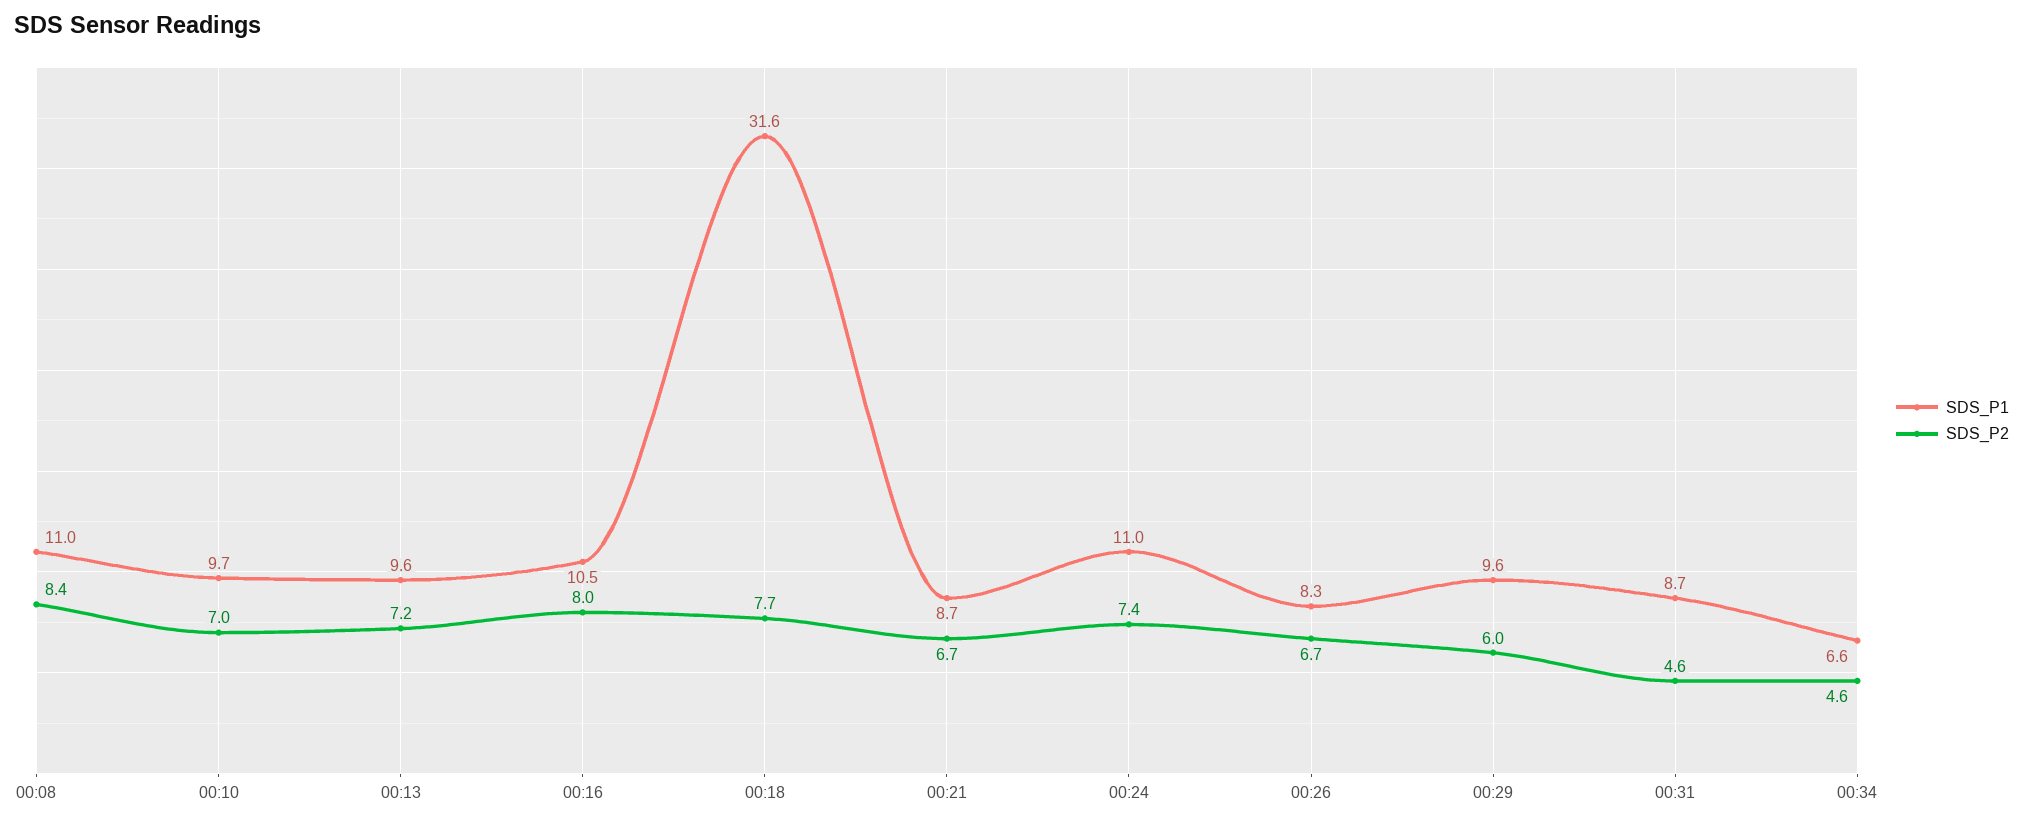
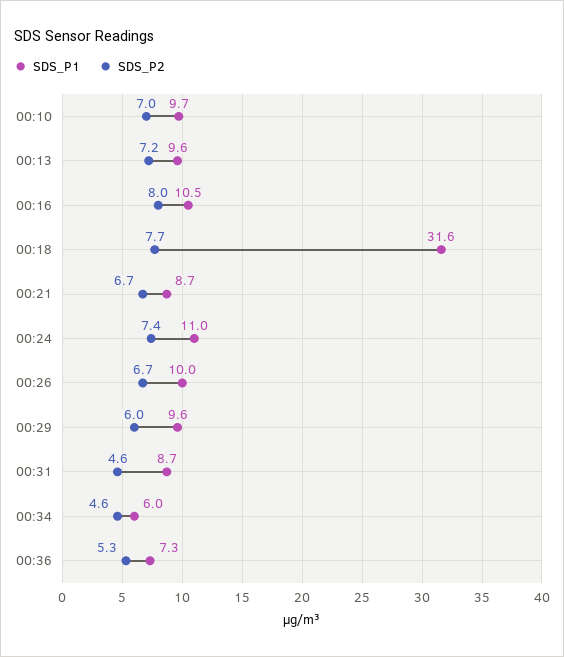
SDS_P1, 00:08: 11 -> none
SDS_P2, 00:08: 8.4 -> none
SDS_P1, 00:26: 8.3 -> 10
SDS_P1, 00:34: 6.6 -> 6
SDS_P1, 00:36: none -> 7.3
SDS_P2, 00:36: none -> 5.3

